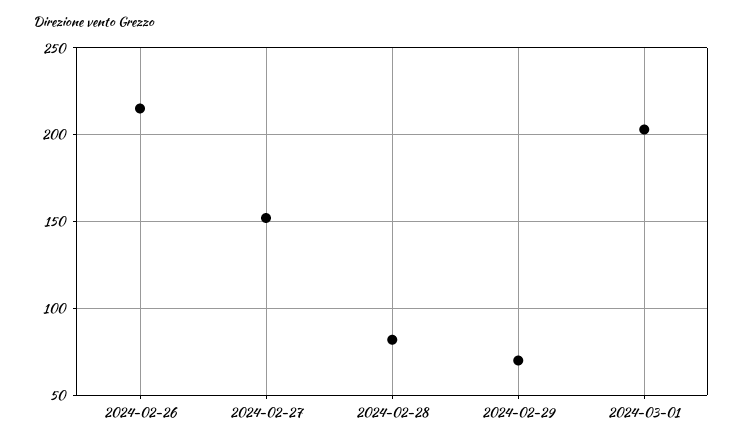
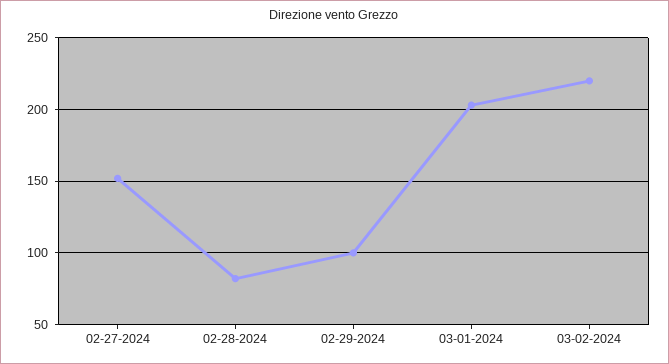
2024-02-26: 215 -> none
2024-02-29: 70 -> 100
03-02-2024: none -> 220

